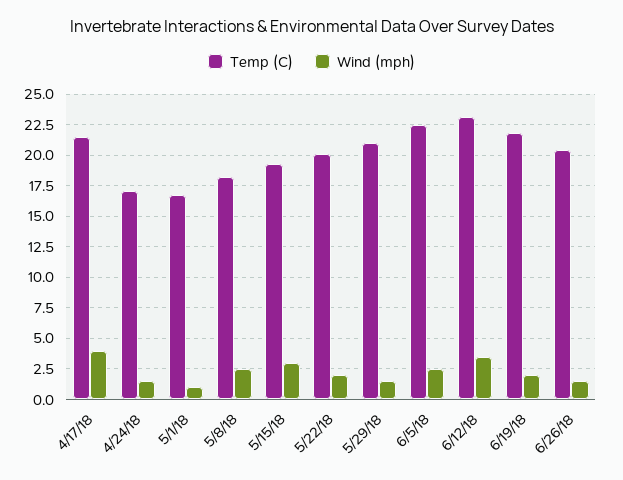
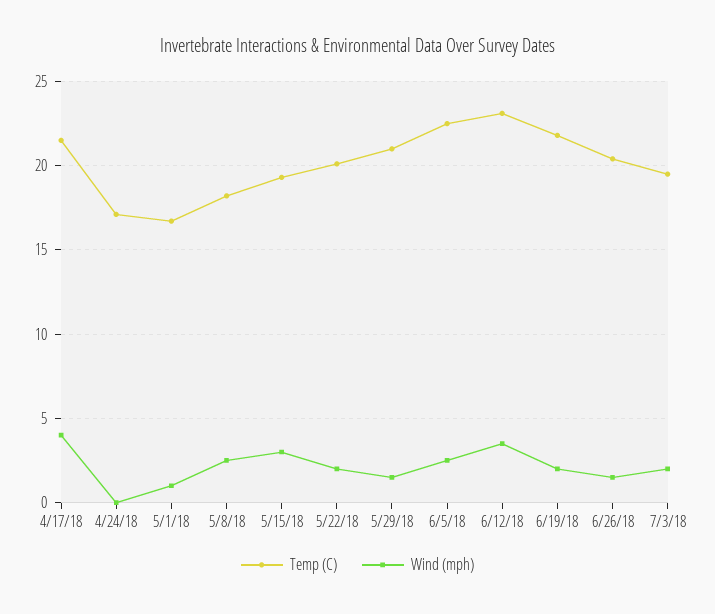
Wind (mph), 4/24/18: 1.5 -> 0
Temp (C), 7/3/18: none -> 19.5
Wind (mph), 7/3/18: none -> 2

